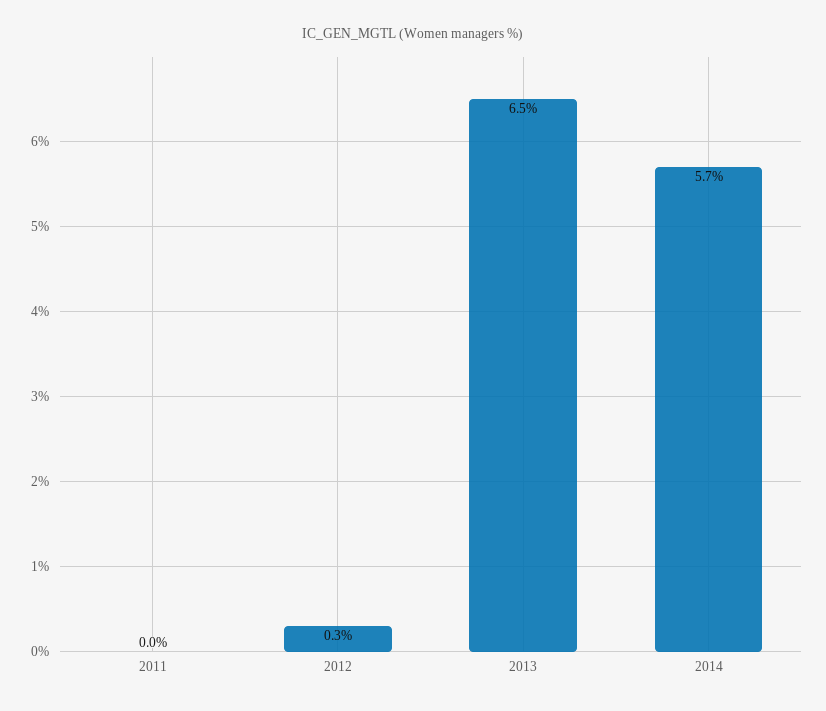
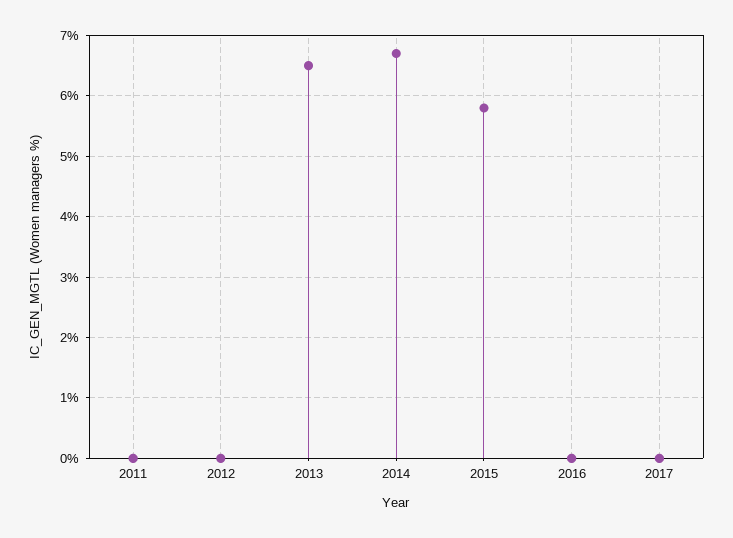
2012: 0.3 -> 0
2014: 5.7 -> 6.7
2015: none -> 5.8
2016: none -> 0
2017: none -> 0

